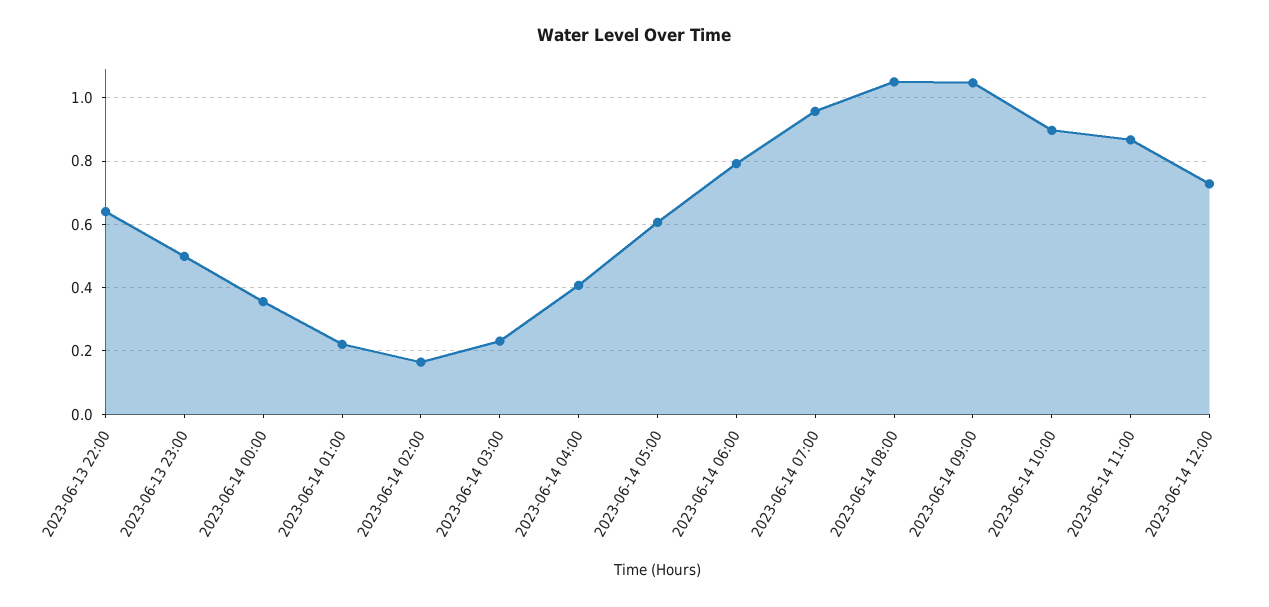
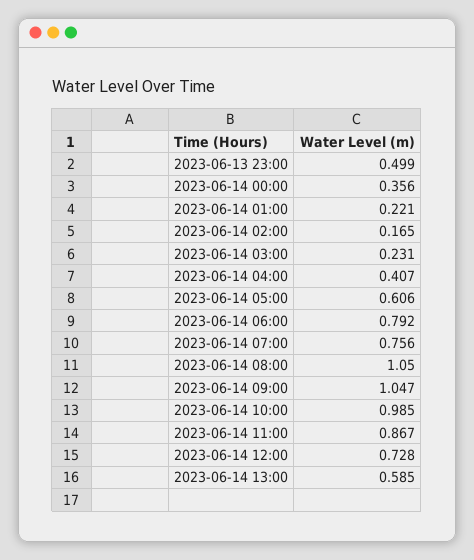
2023-06-13 22:00: 0.64 -> none
2023-06-14 07:00: 0.96 -> 0.756
2023-06-14 10:00: 0.9 -> 0.985
2023-06-14 13:00: none -> 0.585

